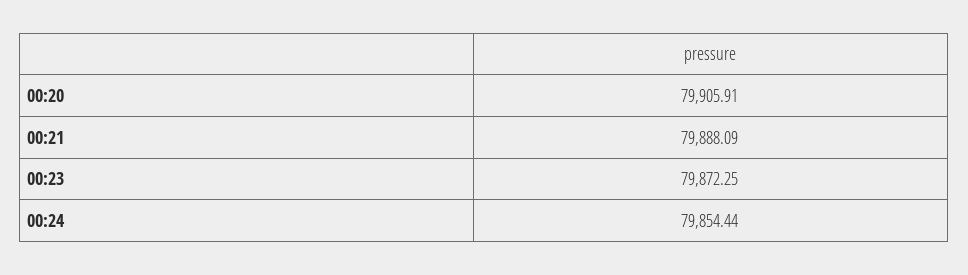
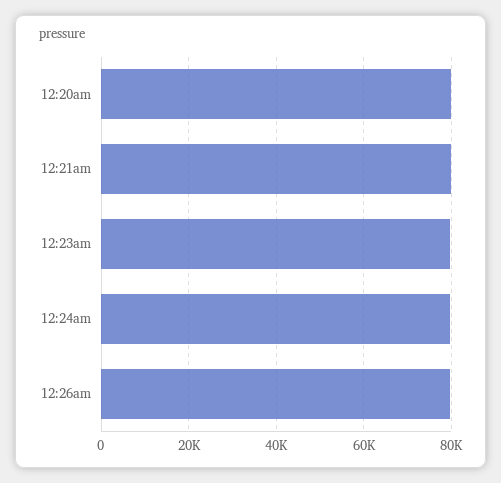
12:26am: none -> 80000

